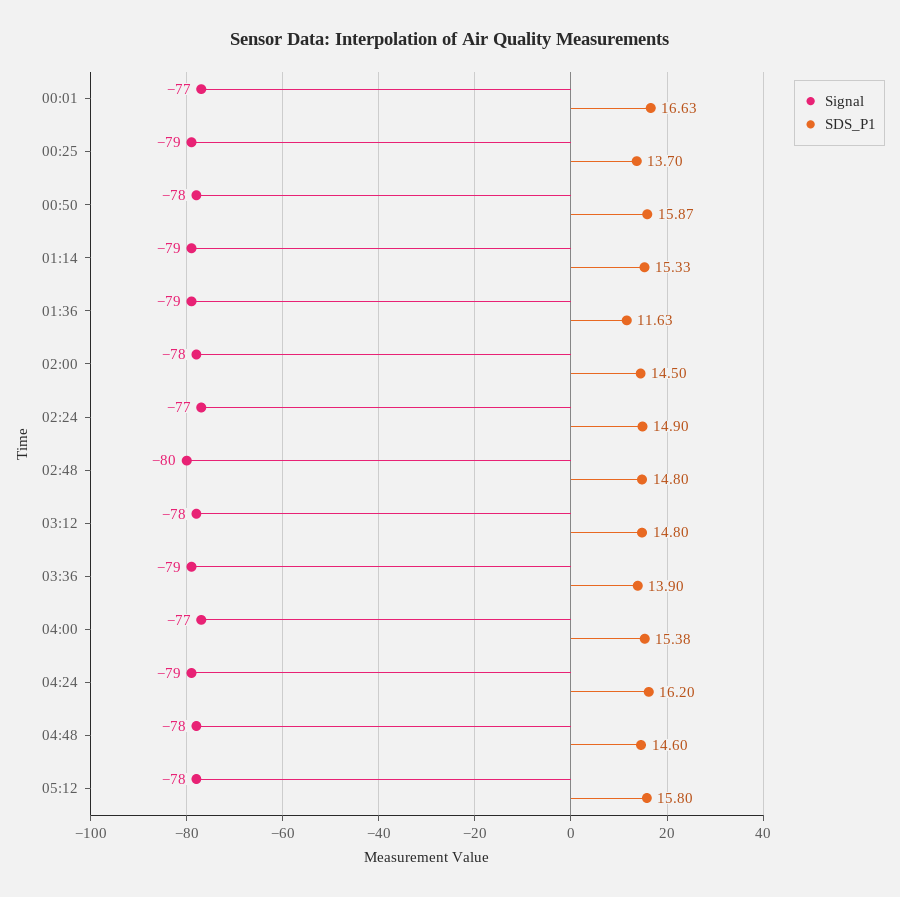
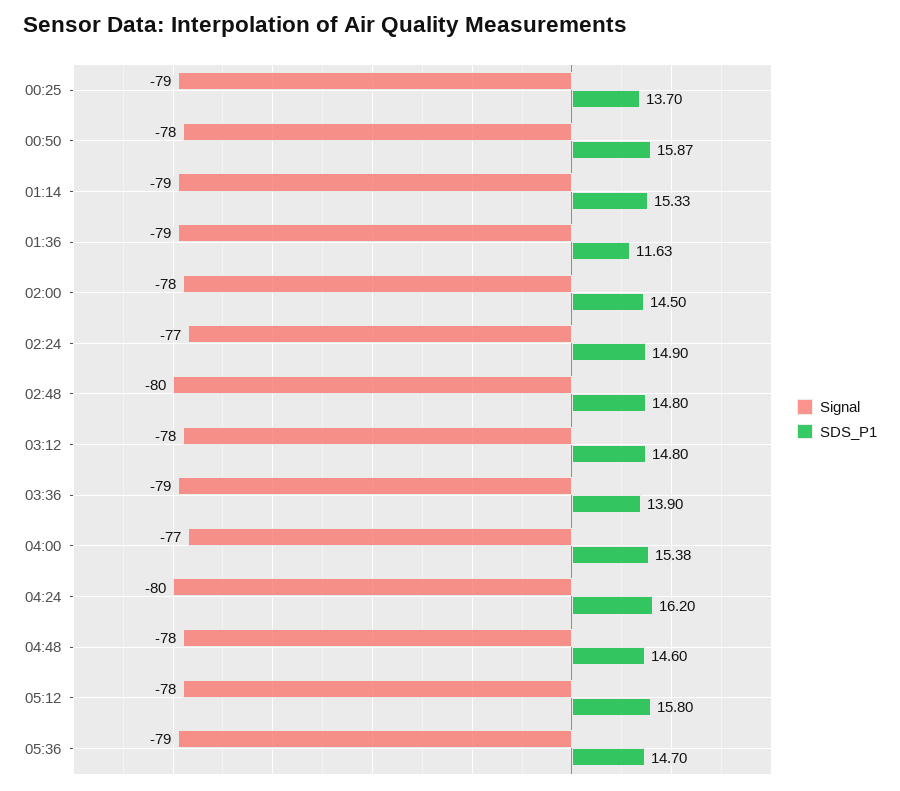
Signal, 00:01: -77 -> none
SDS_P1, 00:01: 16.63 -> none
Signal, 04:24: -79 -> -80
Signal, 05:36: none -> -79
SDS_P1, 05:36: none -> 14.7

